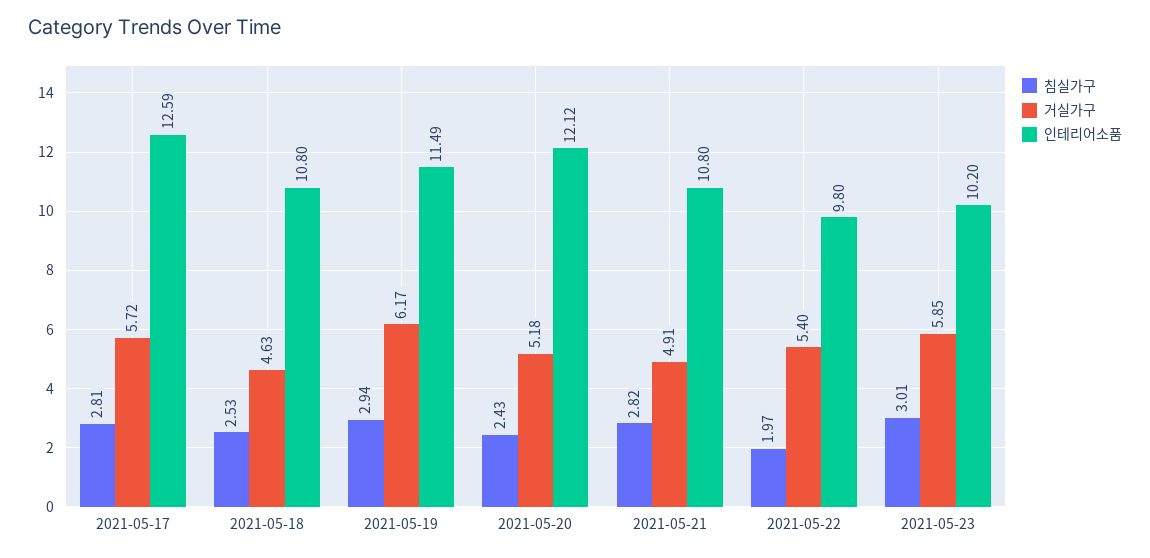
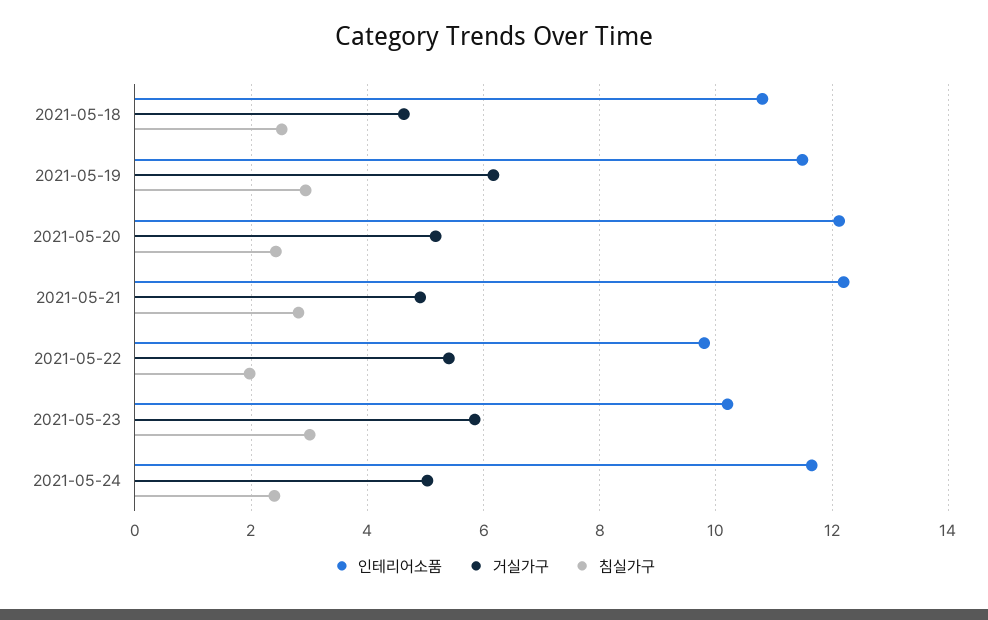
침실가구, 2021-05-17: 2.81 -> none
거실가구, 2021-05-17: 5.72 -> none
인테리어소품, 2021-05-17: 12.59 -> none
인테리어소품, 2021-05-21: 10.8 -> 12.2
인테리어소품, 2021-05-24: none -> 11.6
거실가구, 2021-05-24: none -> 5
침실가구, 2021-05-24: none -> 2.4

